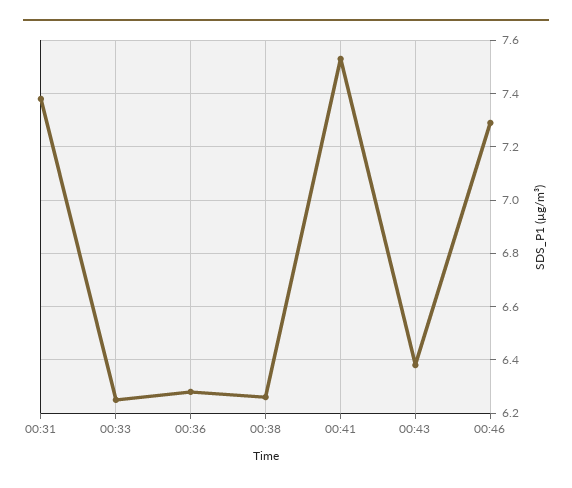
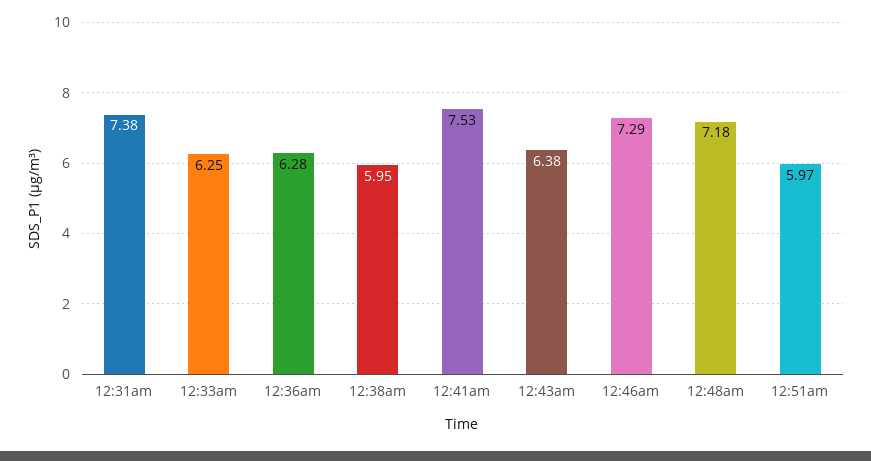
00:38: 6.25 -> 5.95
12:48am: none -> 7.18
12:51am: none -> 5.97

